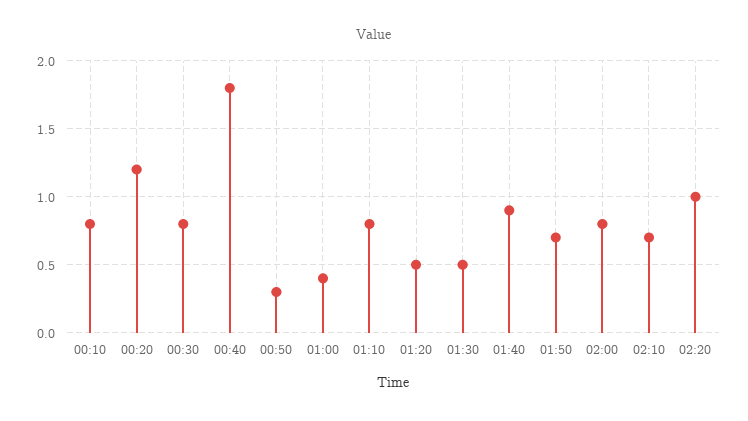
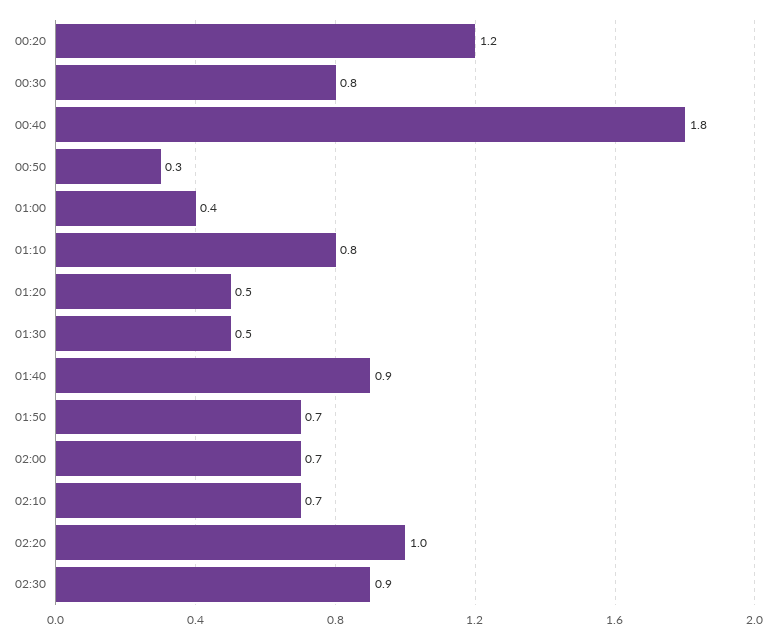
00:10: 0.8 -> none
02:00: 0.8 -> 0.7
02:30: none -> 0.9

